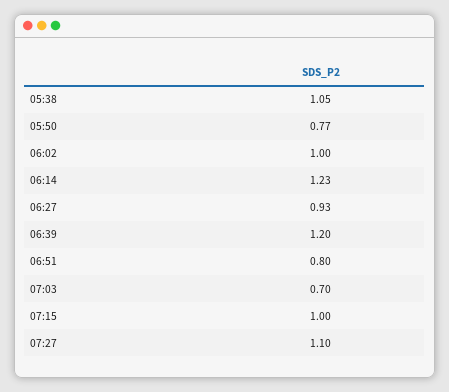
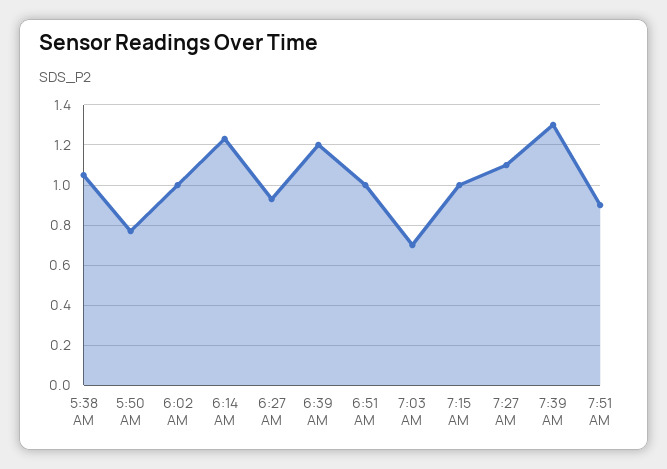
06:51: 0.8 -> 1
7:39 AM: none -> 1.3
7:51 AM: none -> 0.9

